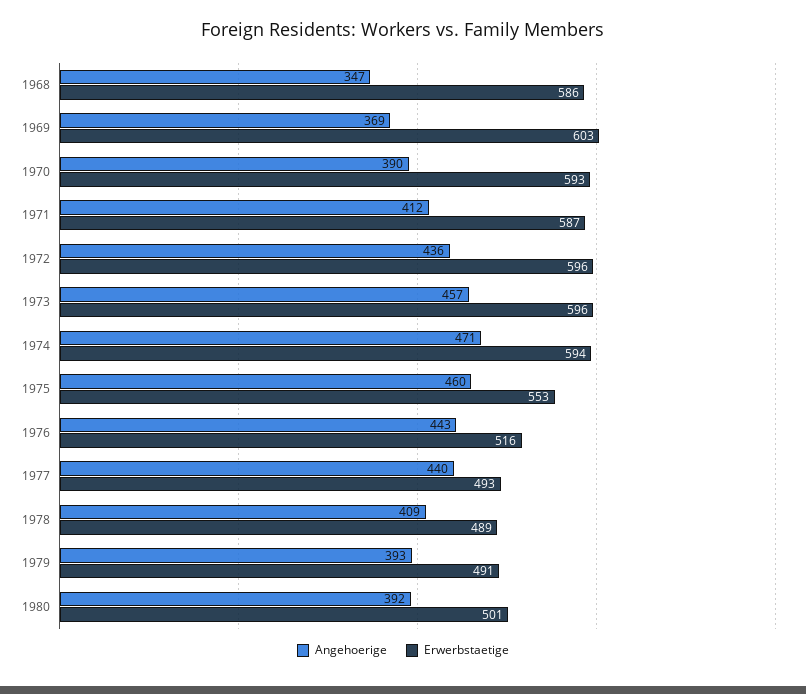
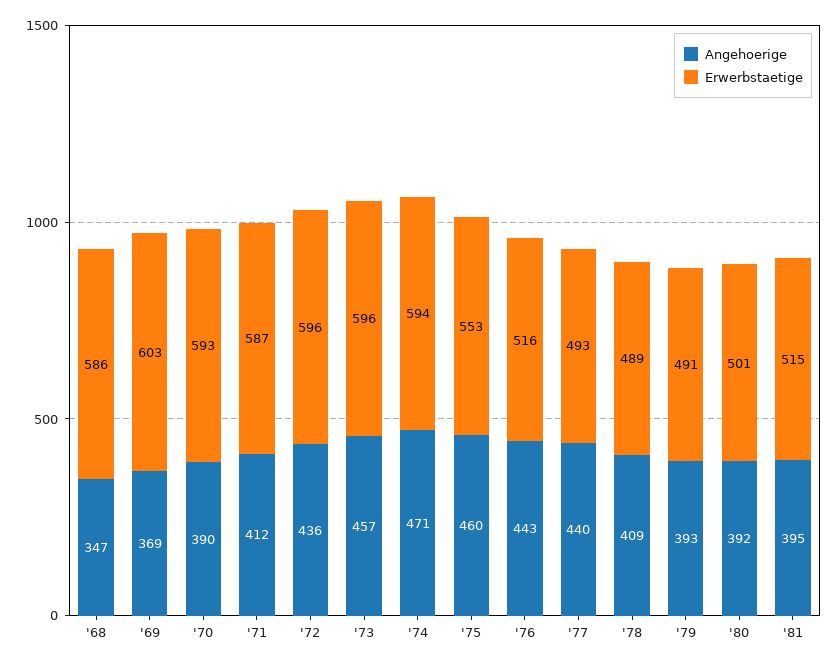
Angehoerige, '81: none -> 395
Erwerbstaetige, '81: none -> 515

